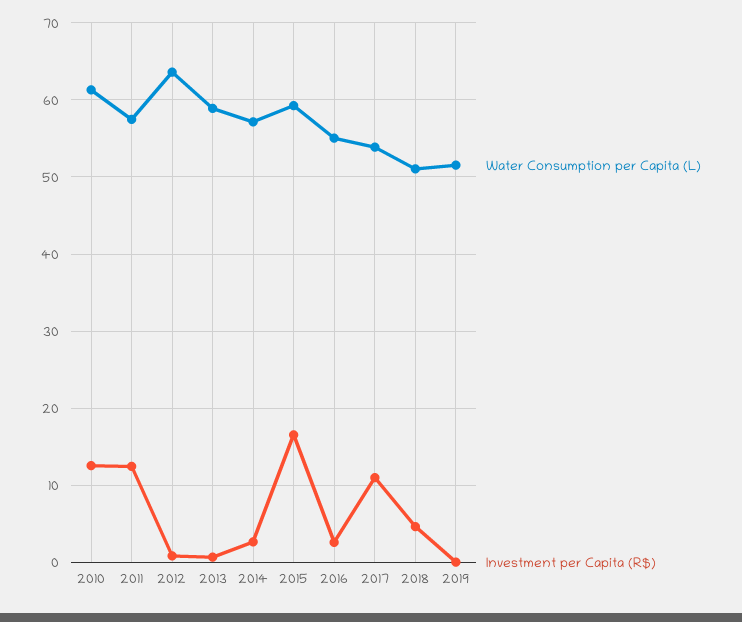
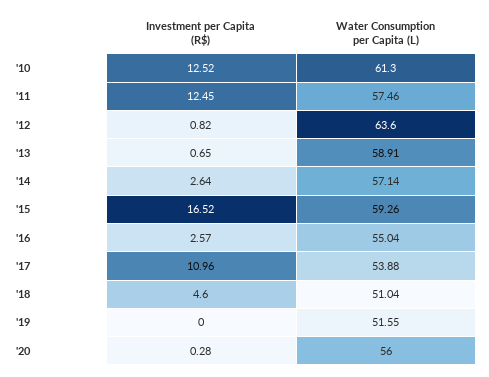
Investment per Capita (R$), '20: none -> 0.28
Water Consumption per Capita (L), '20: none -> 56

